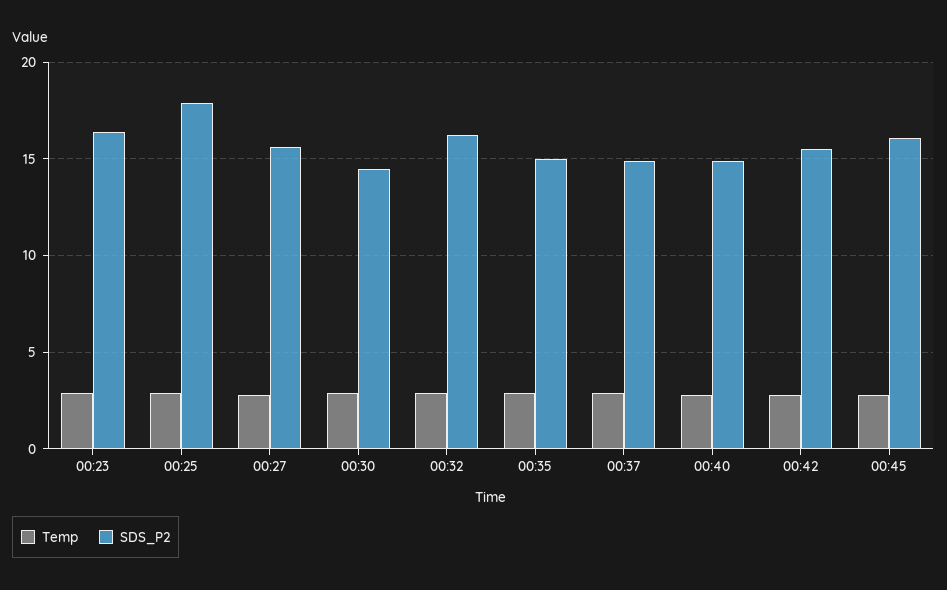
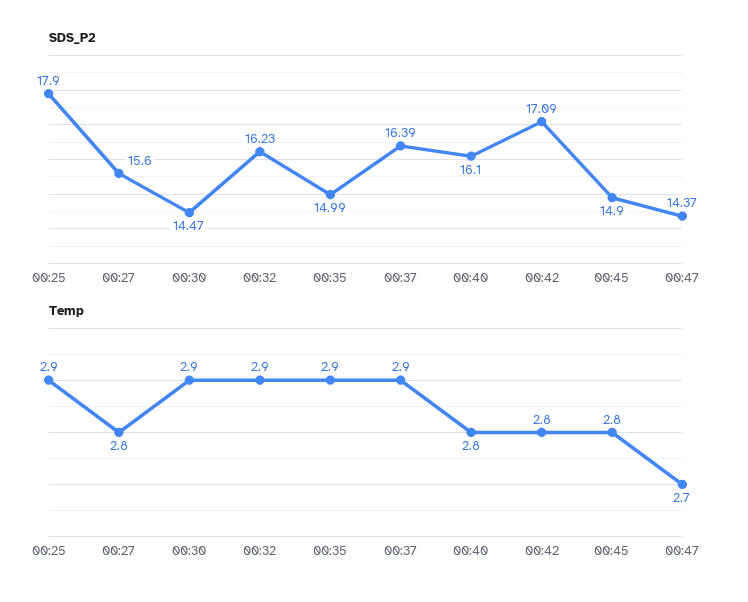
Temp, 00:23: 3 -> none
SDS_P2, 00:23: 16.5 -> none
SDS_P2, 00:37: 15 -> 16.39
SDS_P2, 00:40: 15 -> 16.1
SDS_P2, 00:42: 15.5 -> 17.09
SDS_P2, 00:45: 16 -> 14.9
SDS_P2, 00:47: none -> 14.37
Temp, 00:47: none -> 2.7

